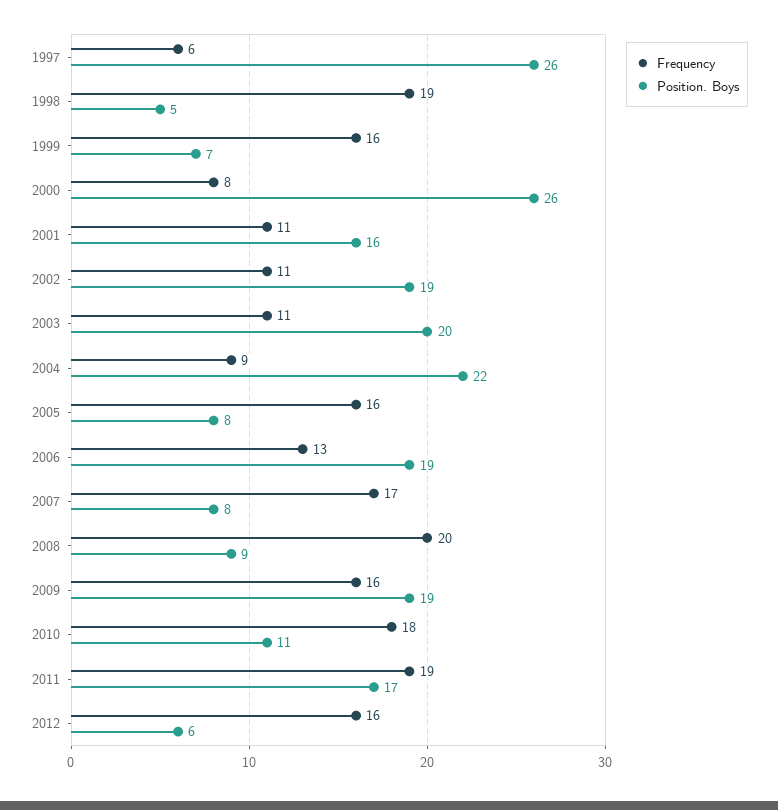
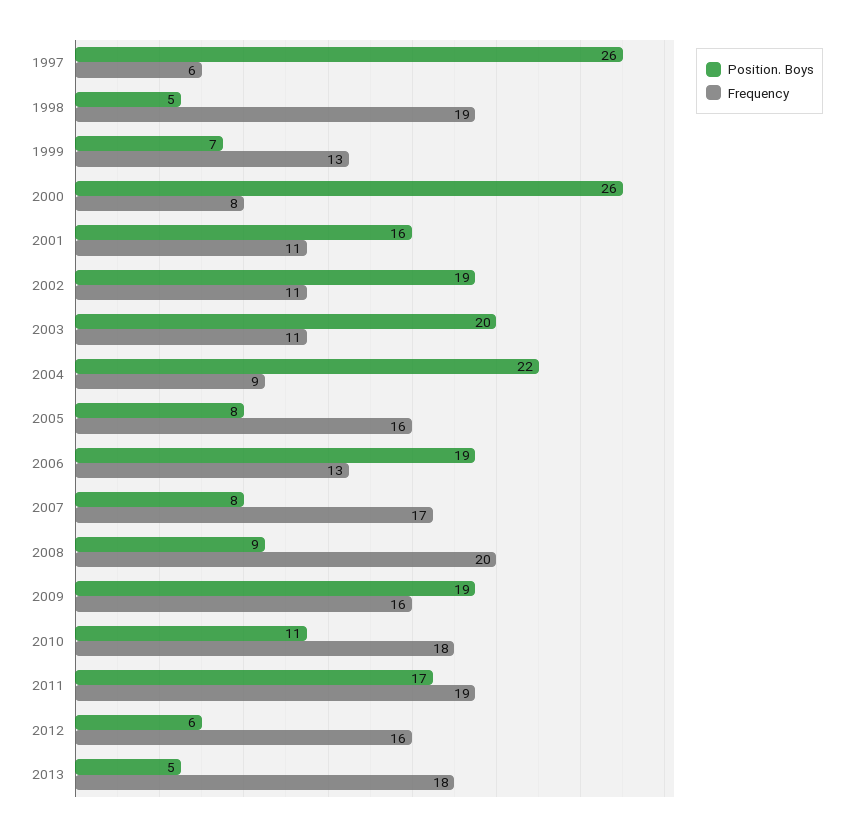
Frequency, 1999: 16 -> 13
Position. Boys, 2013: none -> 5
Frequency, 2013: none -> 18

